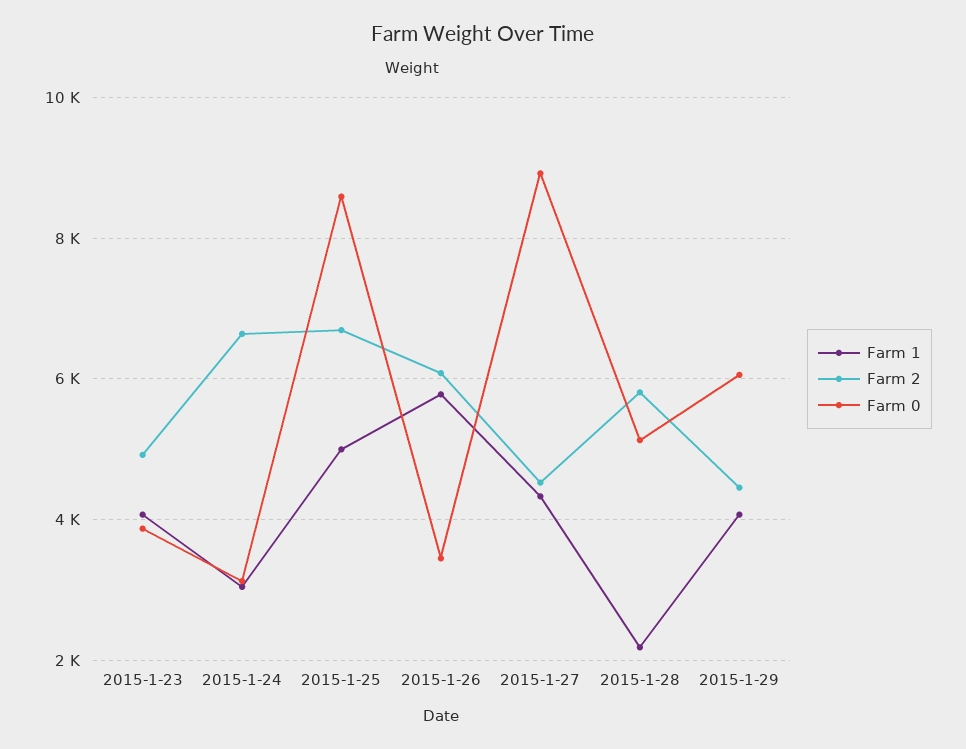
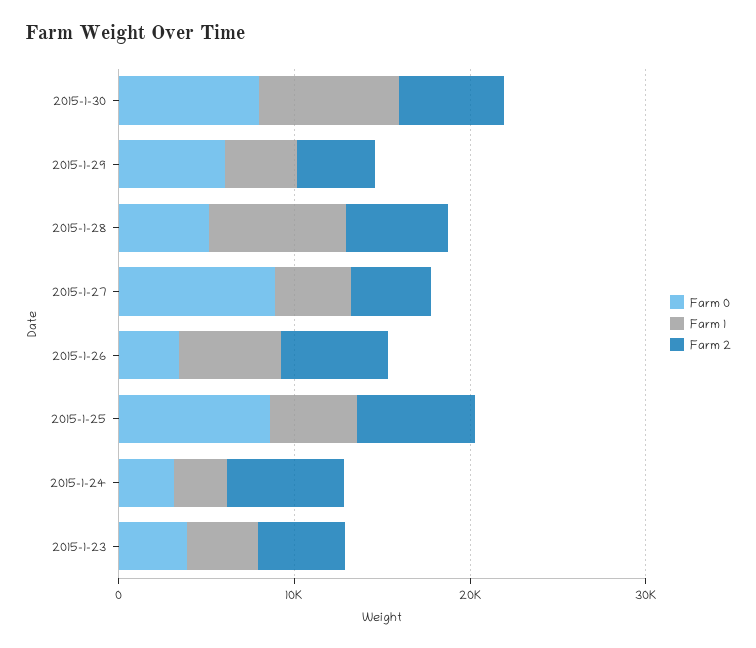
Farm 1, 2015-1-28: 2200 -> 8000
Farm 0, 2015-1-30: none -> 8000
Farm 1, 2015-1-30: none -> 8000
Farm 2, 2015-1-30: none -> 6000

